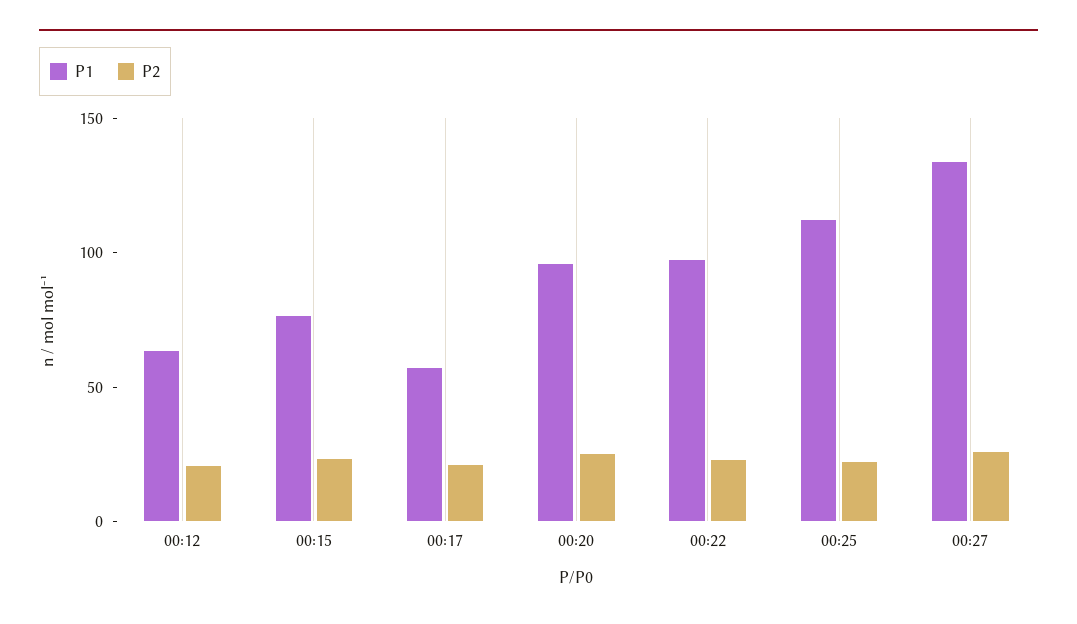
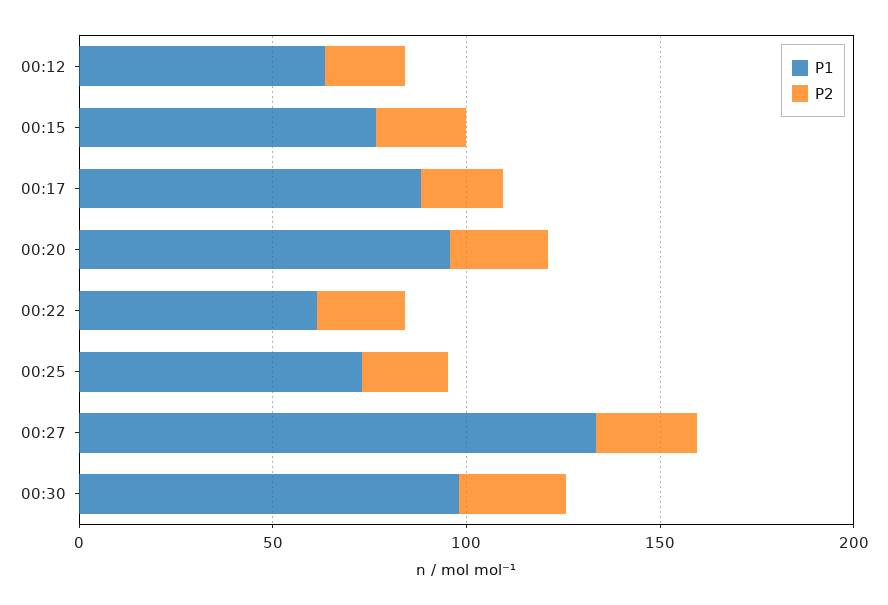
P1, 00:17: 60 -> 90
P1, 00:22: 100 -> 60
P1, 00:25: 110 -> 70
P1, 00:30: none -> 100
P2, 00:30: none -> 30

